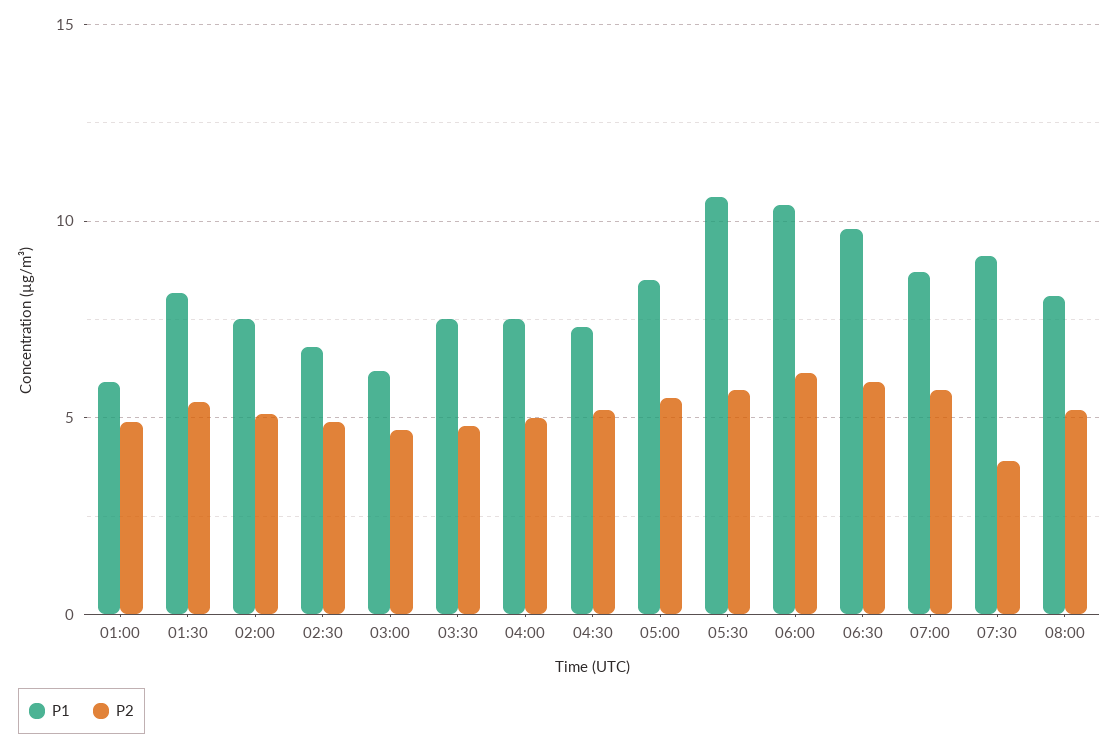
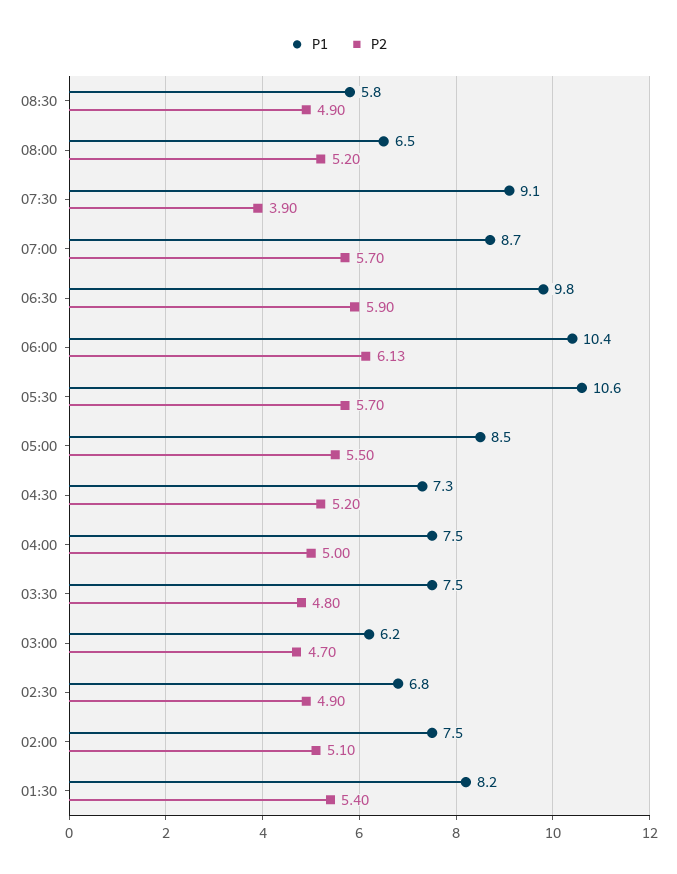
P1, 01:00: 6 -> none
P2, 01:00: 5 -> none
P1, 08:00: 8 -> 6.5
P1, 08:30: none -> 5.8
P2, 08:30: none -> 4.9

